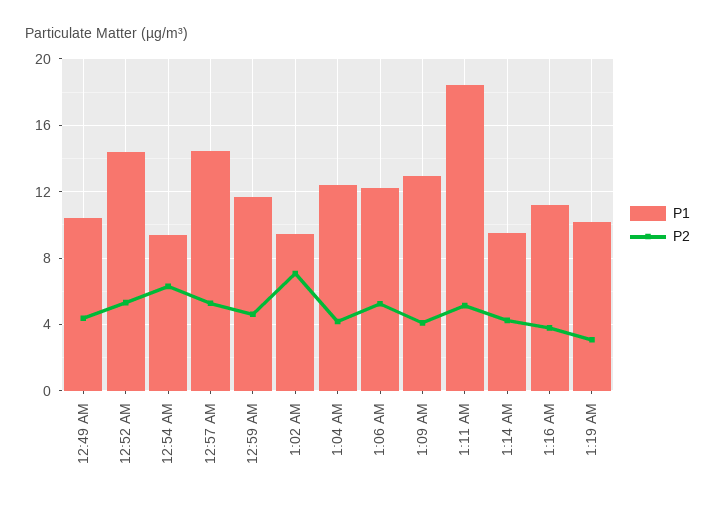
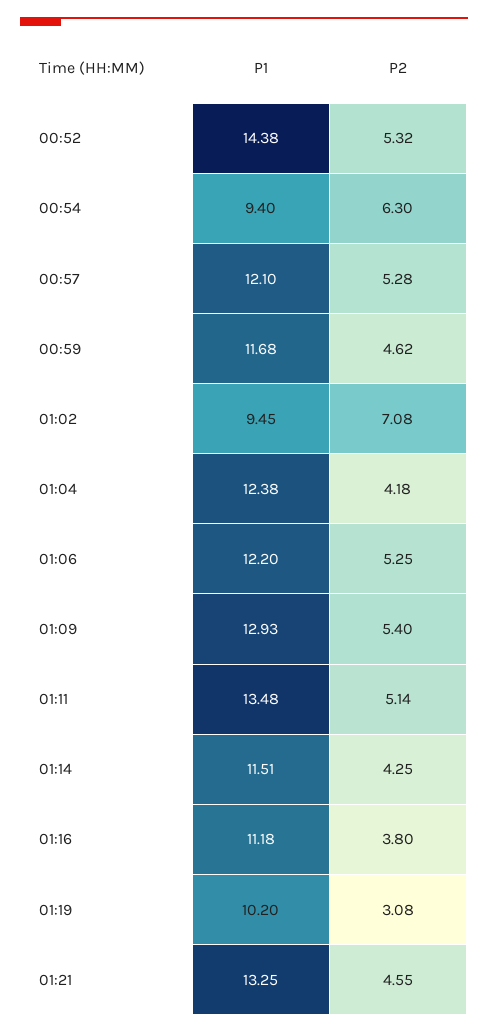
P1, 12:49 AM: 10.5 -> none
P2, 12:49 AM: 4.5 -> none
P1, 12:57 AM: 14.5 -> 12.1
P2, 1:09 AM: 4 -> 5.4
P1, 1:11 AM: 18.5 -> 13.48
P1, 1:14 AM: 9.5 -> 11.51
P1, 01:21: none -> 13.25
P2, 01:21: none -> 4.55

